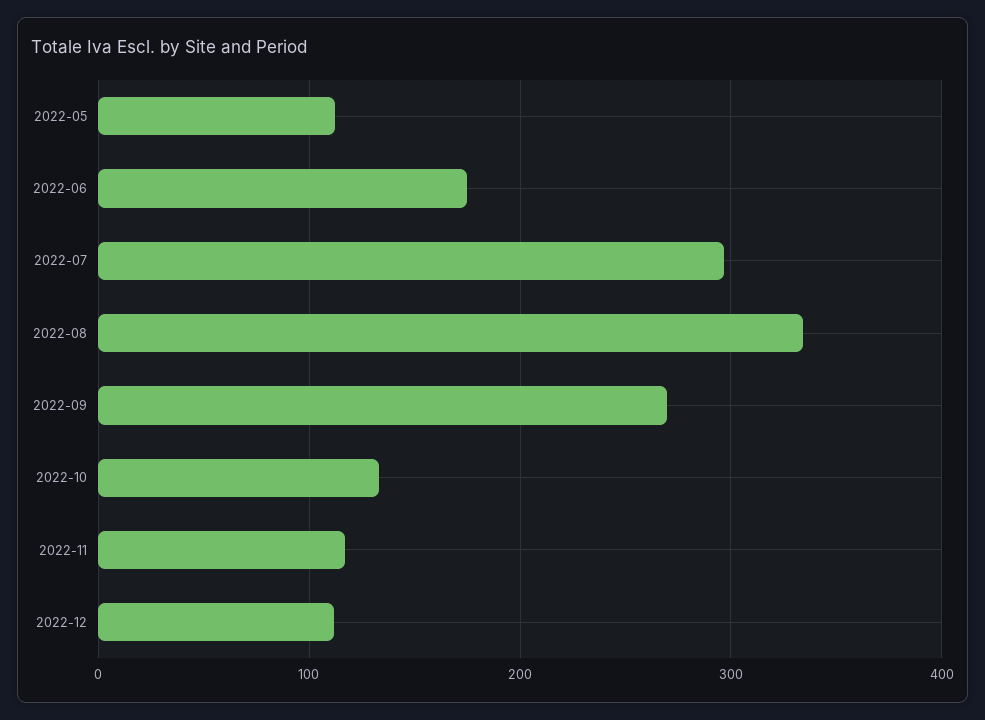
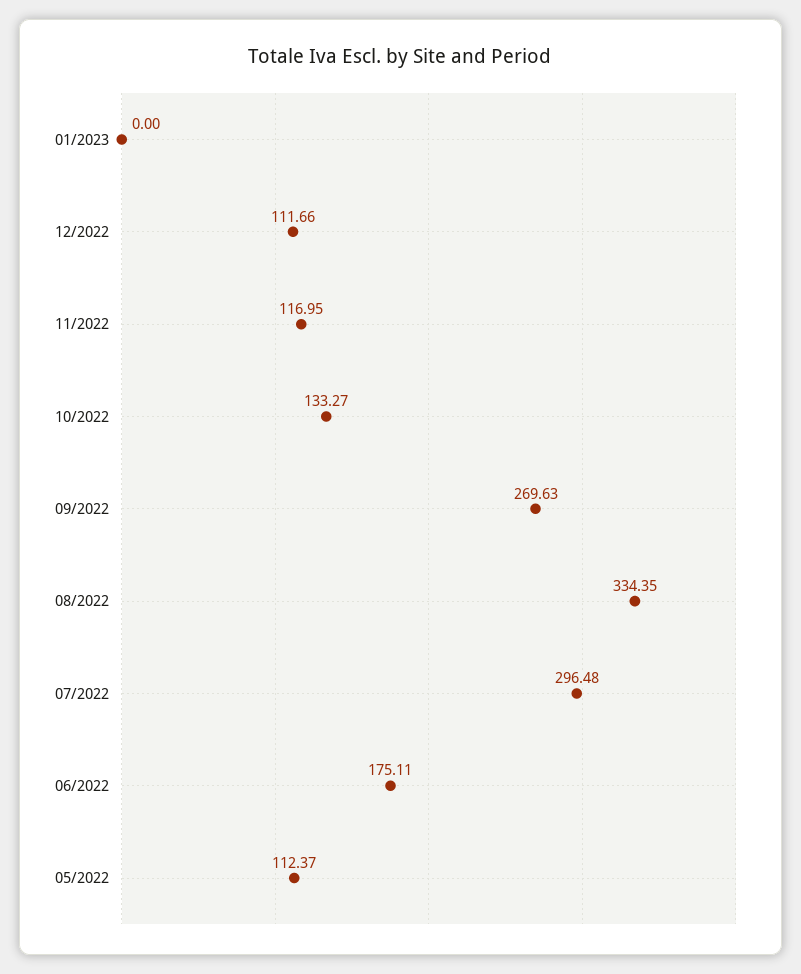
01/2023: none -> 0

